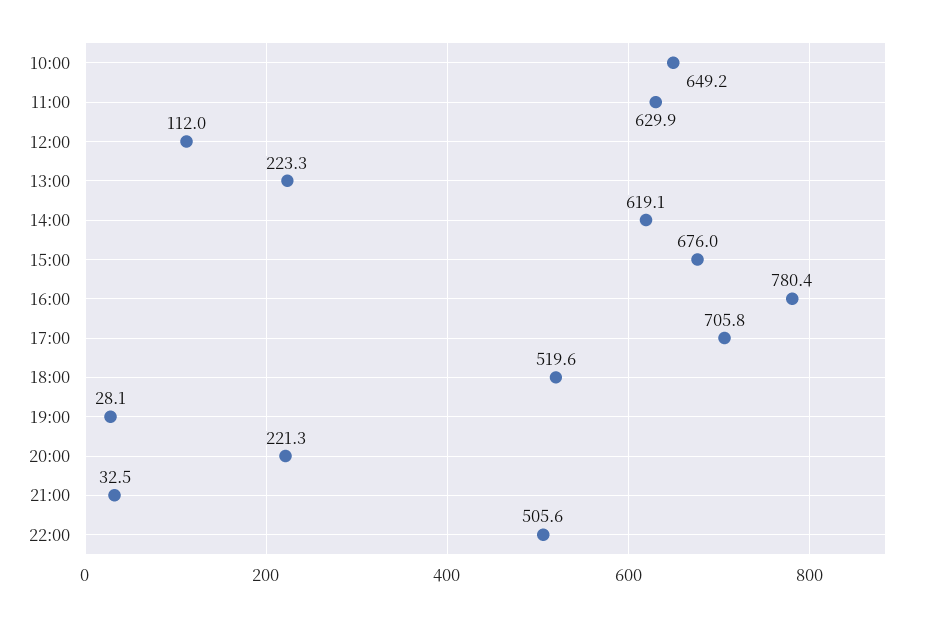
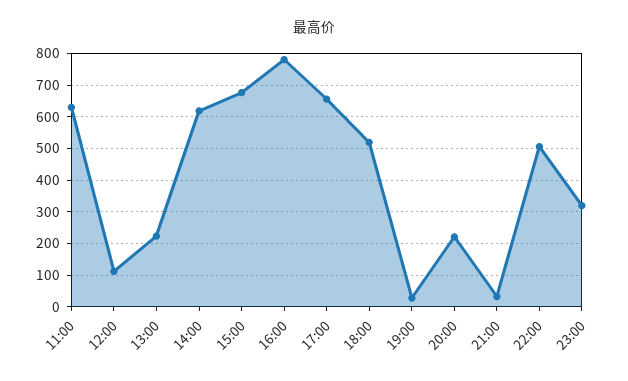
10:00: 649.2 -> none
17:00: 705.8 -> 660
23:00: none -> 320

